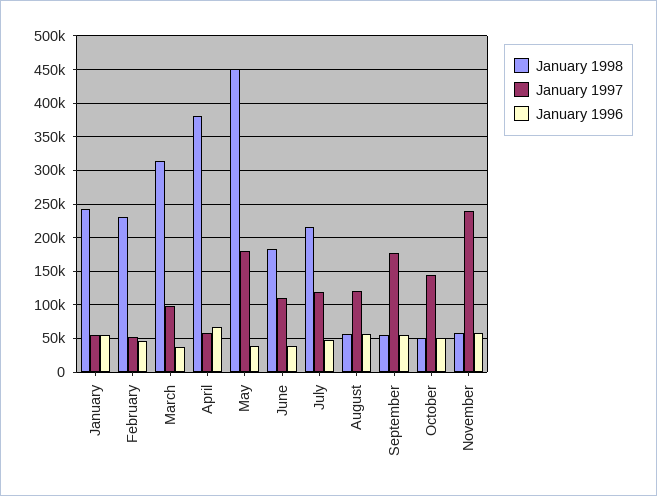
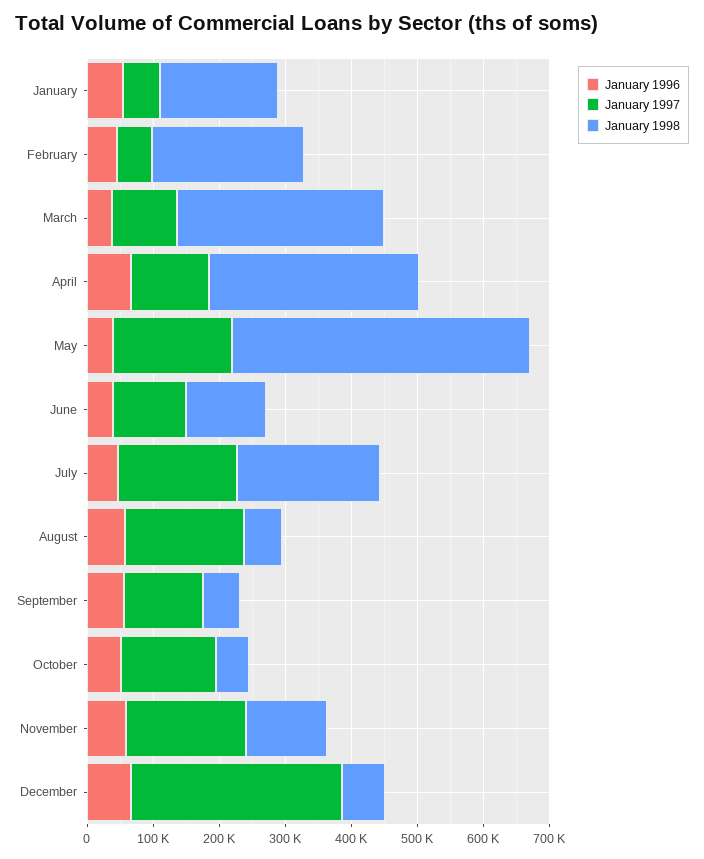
January 1998, January: 240000 -> 180000
January 1998, April: 380000 -> 320000
January 1997, April: 60000 -> 120000
January 1998, June: 180000 -> 120000
January 1997, July: 120000 -> 180000
January 1997, August: 120000 -> 180000
January 1997, September: 180000 -> 120000
January 1998, November: 60000 -> 120000
January 1997, November: 240000 -> 180000
January 1996, December: none -> 60000
January 1997, December: none -> 320000
January 1998, December: none -> 60000

